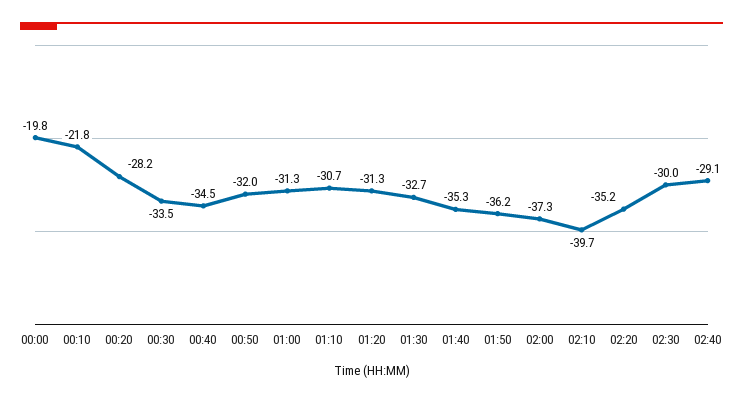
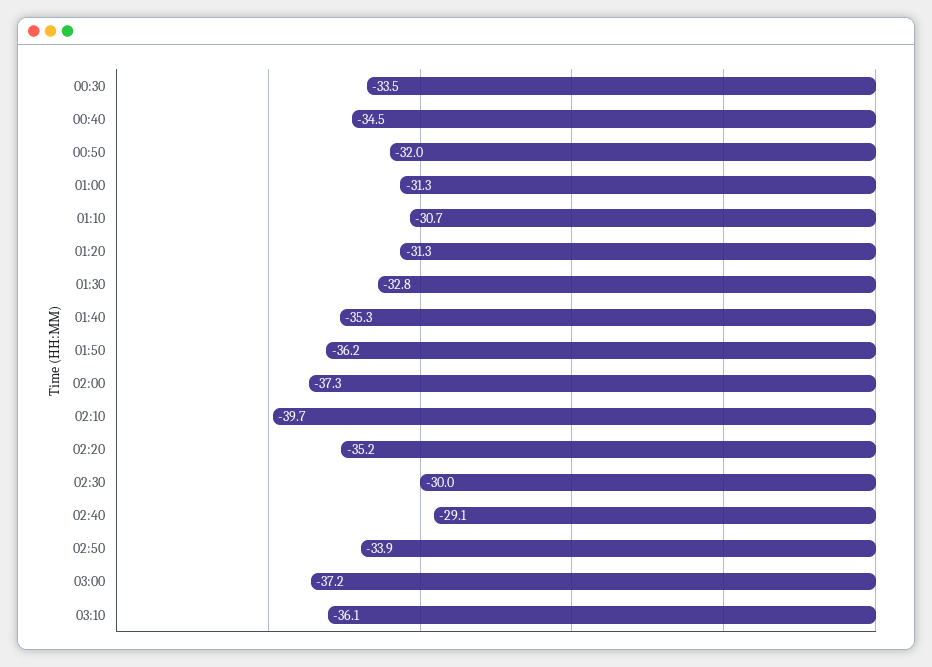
00:00: -19.8 -> none
00:10: -21.8 -> none
00:20: -28.2 -> none
01:30: -32.7 -> -32.8
02:50: none -> -33.9
03:00: none -> -37.2
03:10: none -> -36.1

